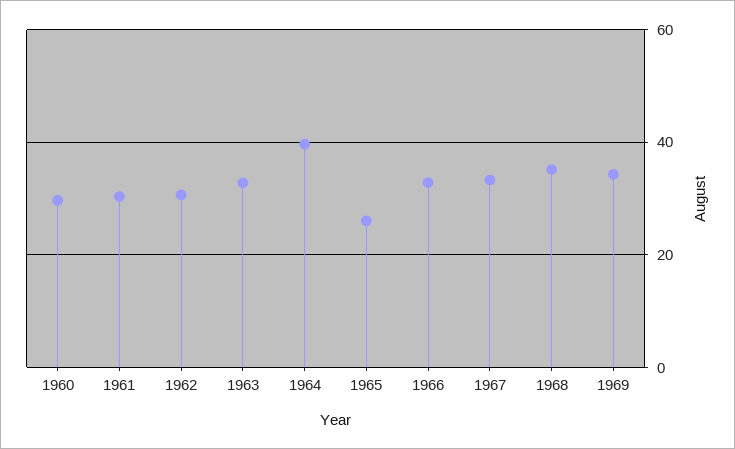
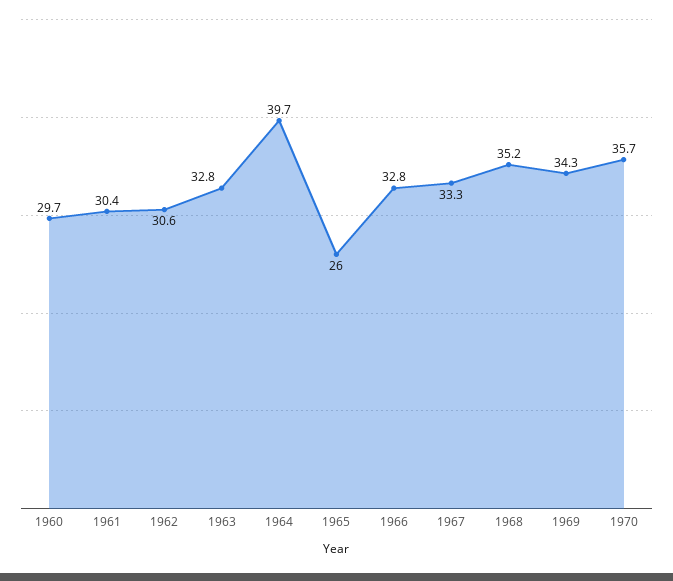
1970: none -> 35.7

